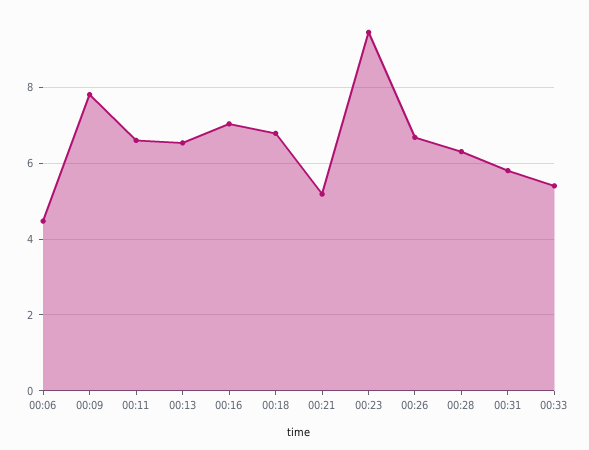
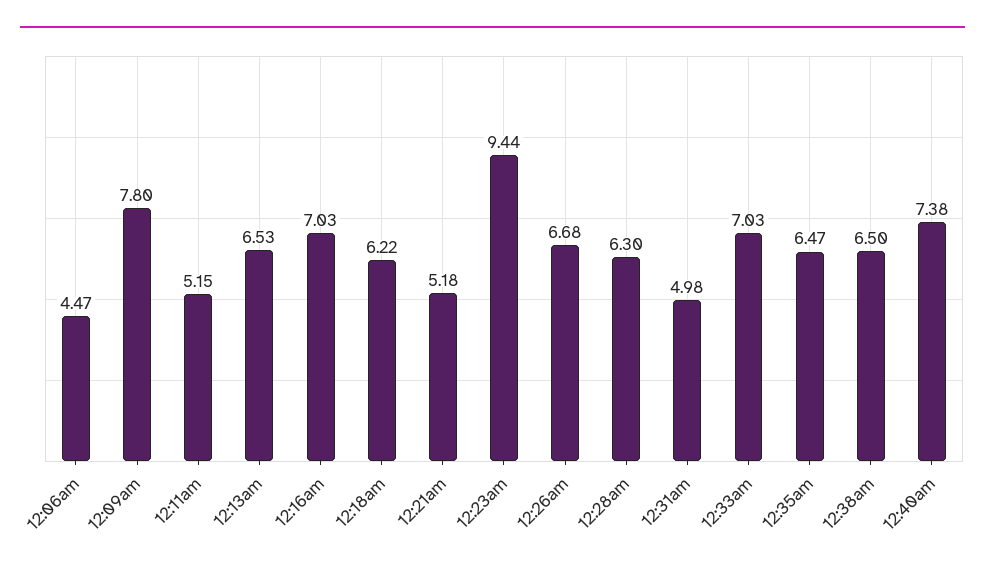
00:11: 6.6 -> 5.15
00:18: 6.8 -> 6.22
00:31: 5.8 -> 4.98
00:33: 5.4 -> 7.03
12:35am: none -> 6.47
12:38am: none -> 6.5
12:40am: none -> 7.38

